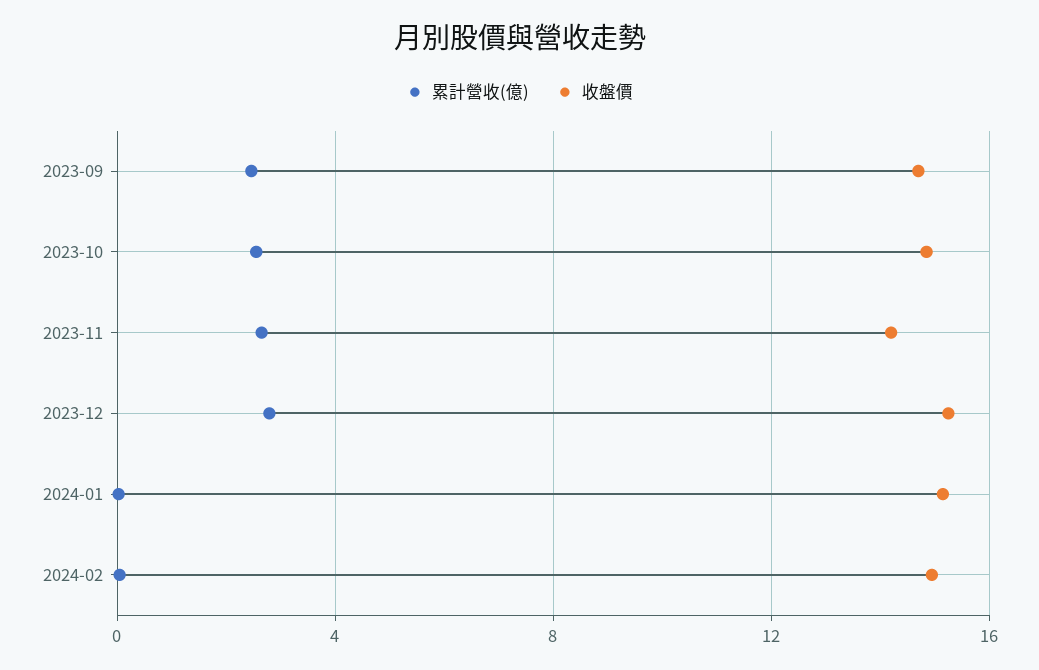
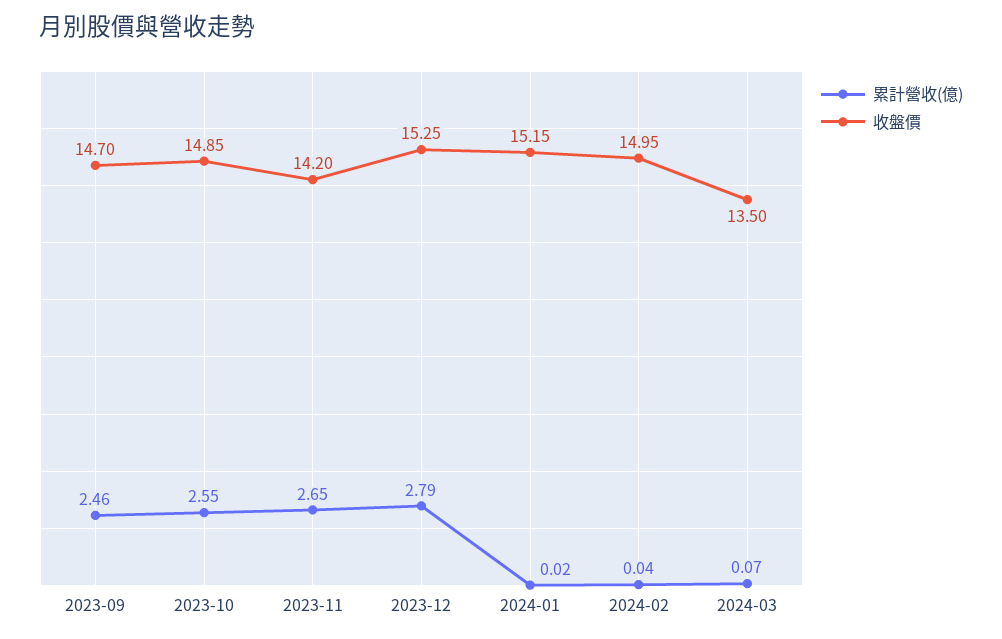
累計營收(億), 2024-03: none -> 0.07
收盤價, 2024-03: none -> 13.5

